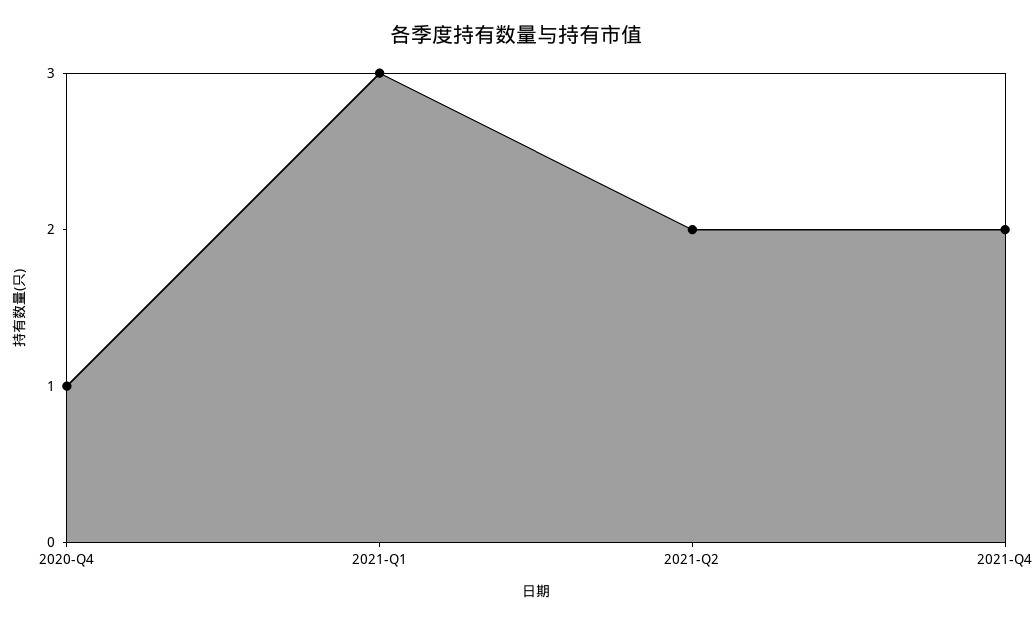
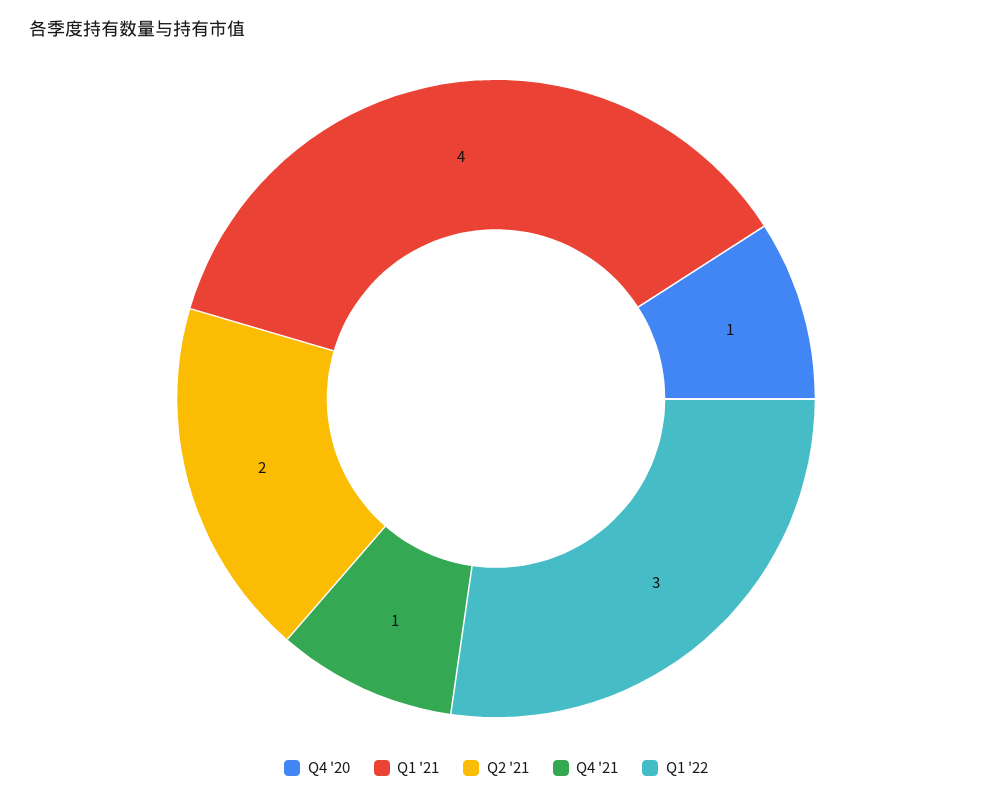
2021-Q1: 3 -> 4
2021-Q4: 2 -> 1
Q1 '22: none -> 3

